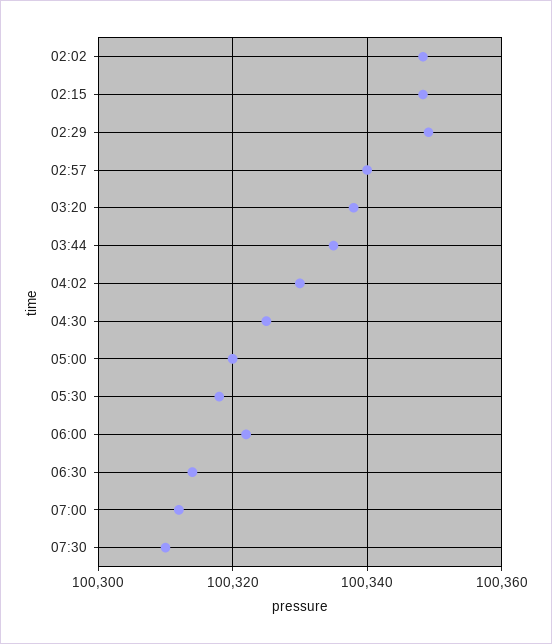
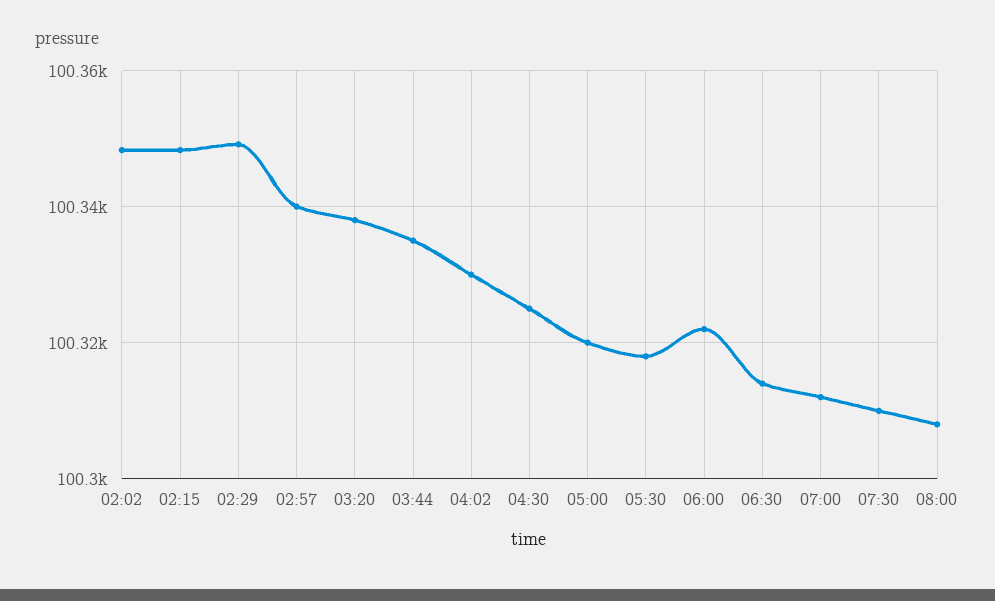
08:00: none -> 100308

